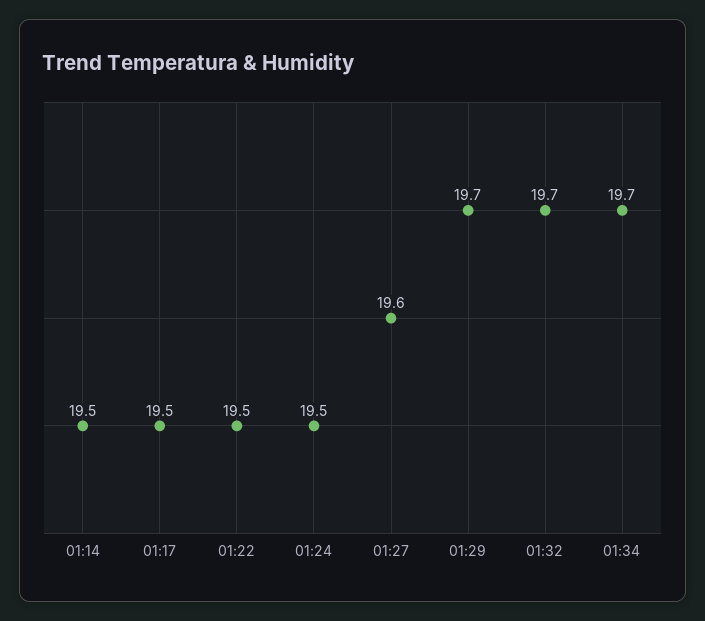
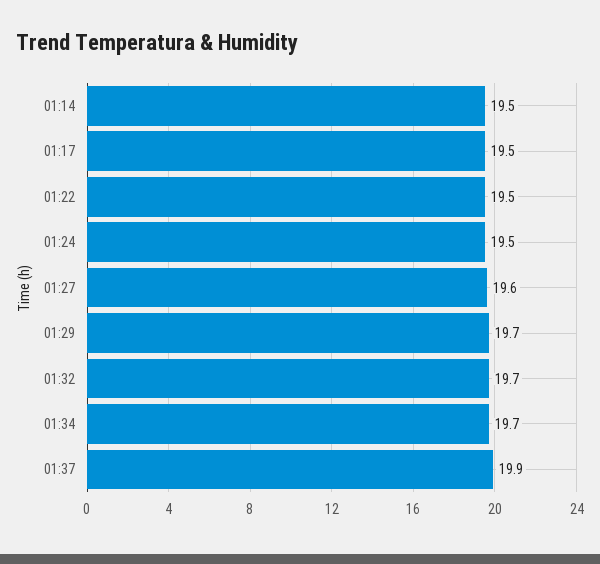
01:37: none -> 19.9

